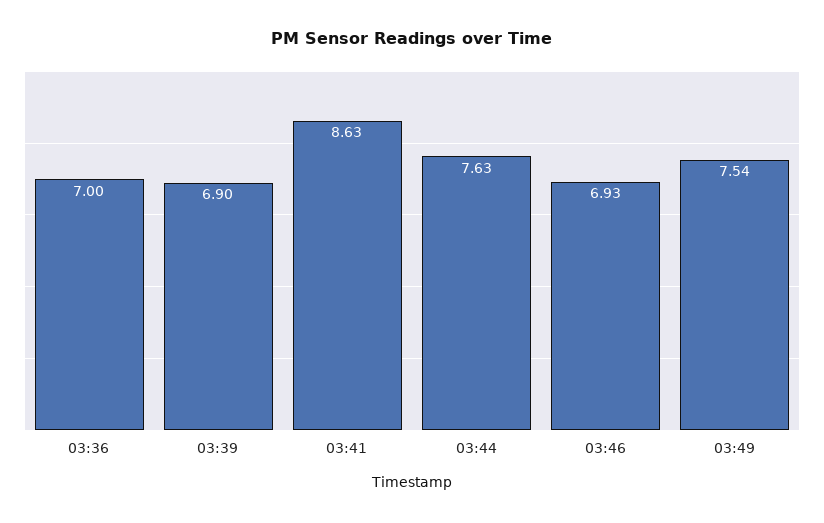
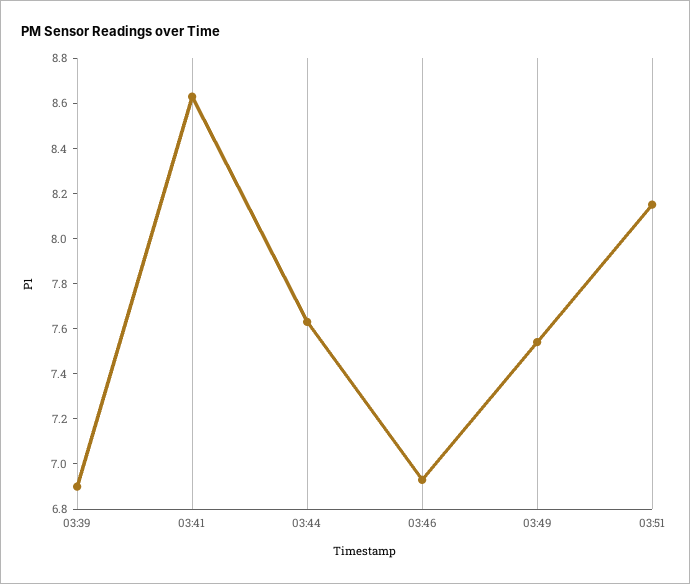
03:36: 7 -> none
03:51: none -> 8.15

